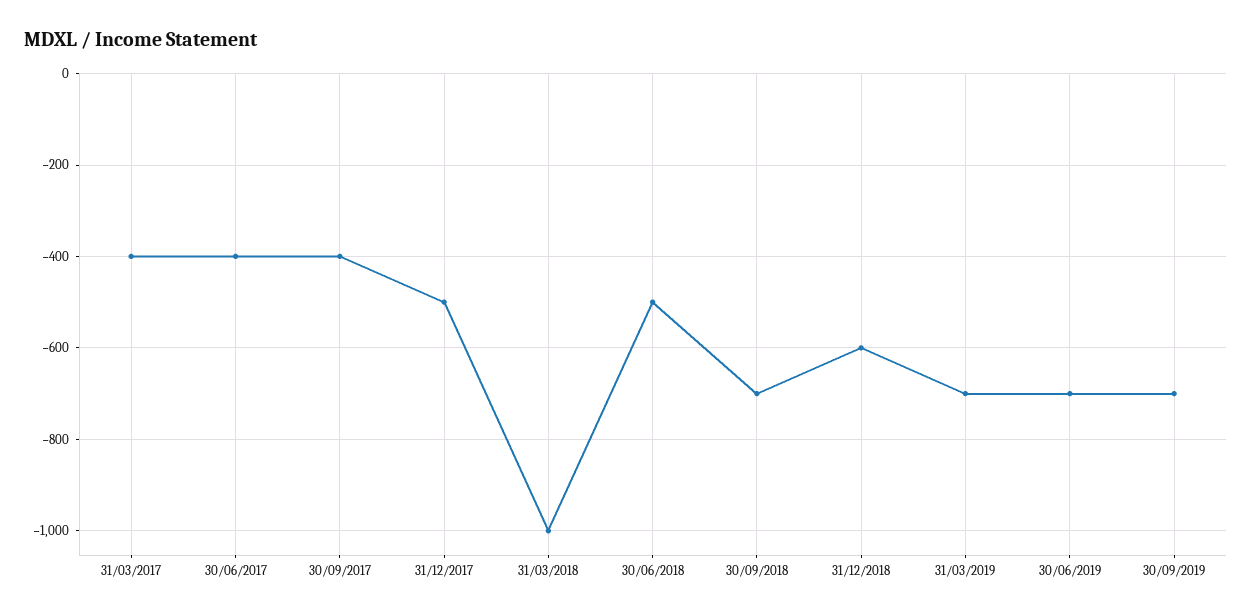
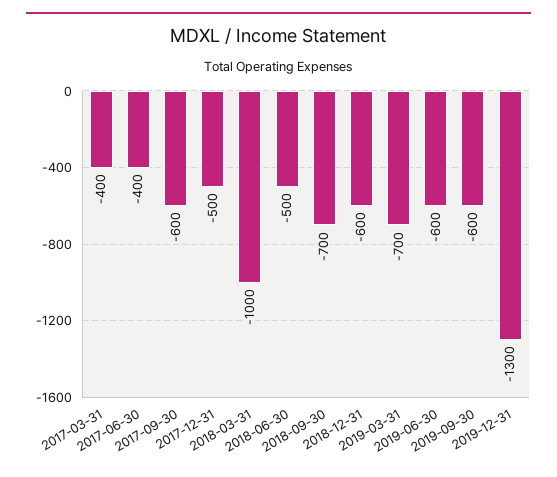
30/09/2017: -400 -> -600
30/06/2019: -700 -> -600
30/09/2019: -700 -> -600
2019-12-31: none -> -1300

